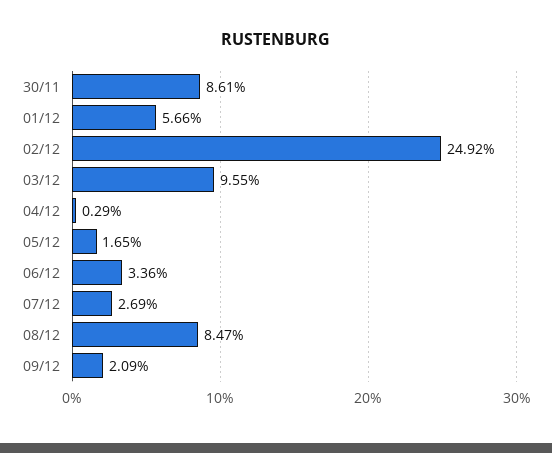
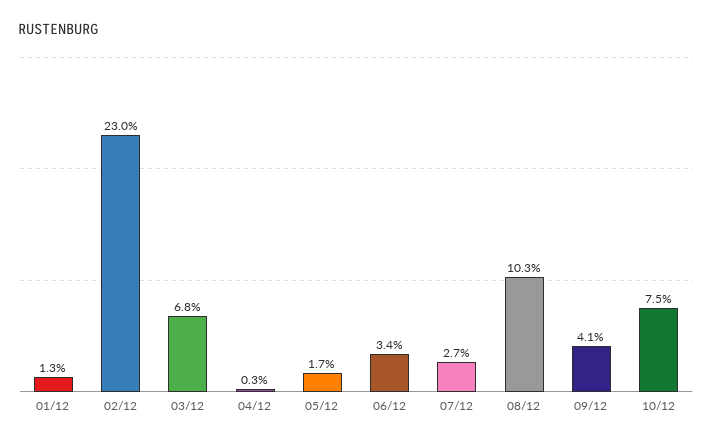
30/11: 8.61 -> none
01/12: 5.66 -> 1.3
02/12: 24.92 -> 23
03/12: 9.55 -> 6.8
08/12: 8.47 -> 10.3
09/12: 2.09 -> 4.1
10/12: none -> 7.5

